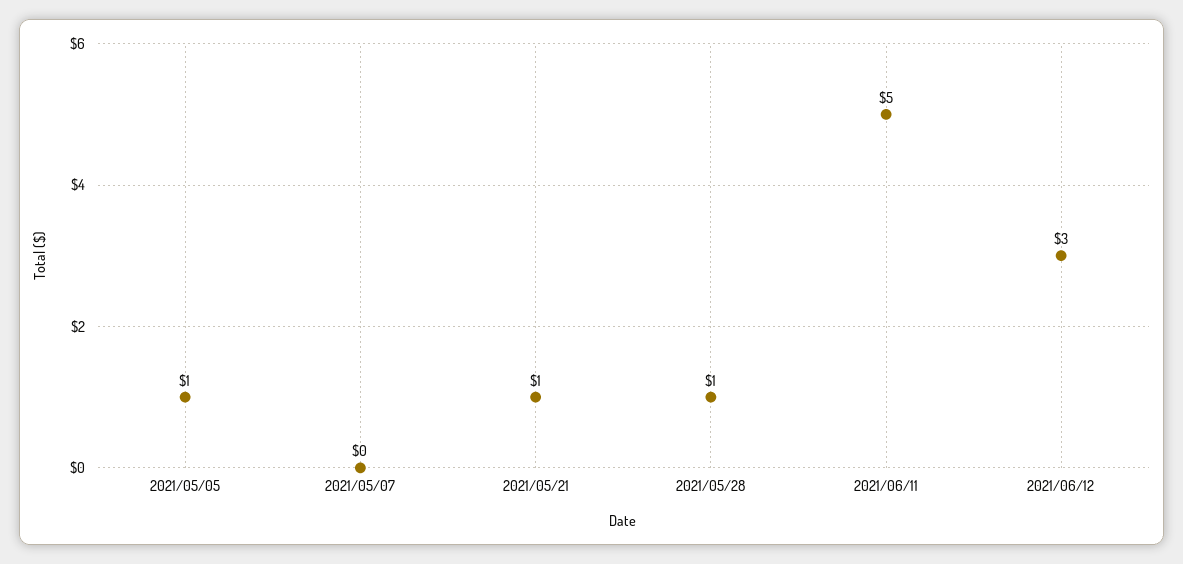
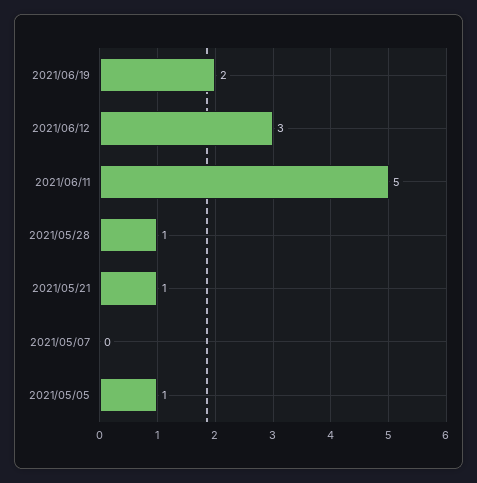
2021/06/19: none -> 2

